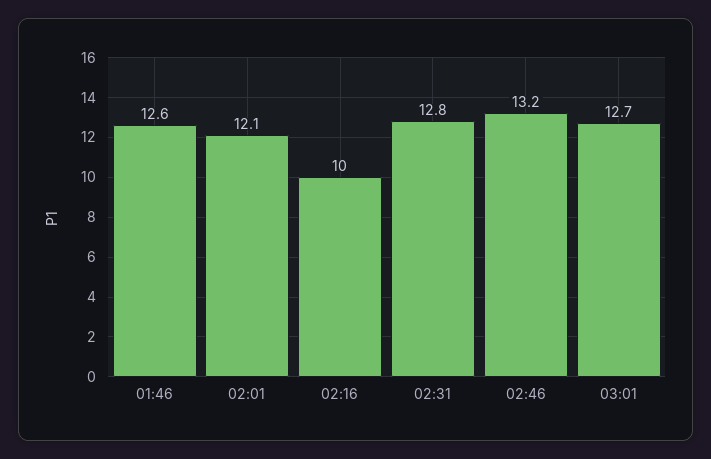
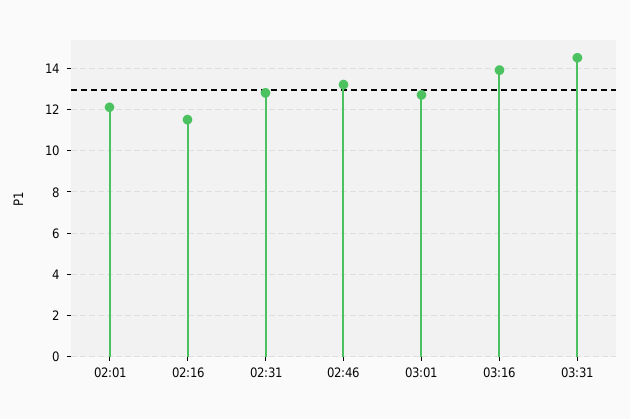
01:46: 12.6 -> none
02:16: 10 -> 11.5
03:16: none -> 14
03:31: none -> 14.5

